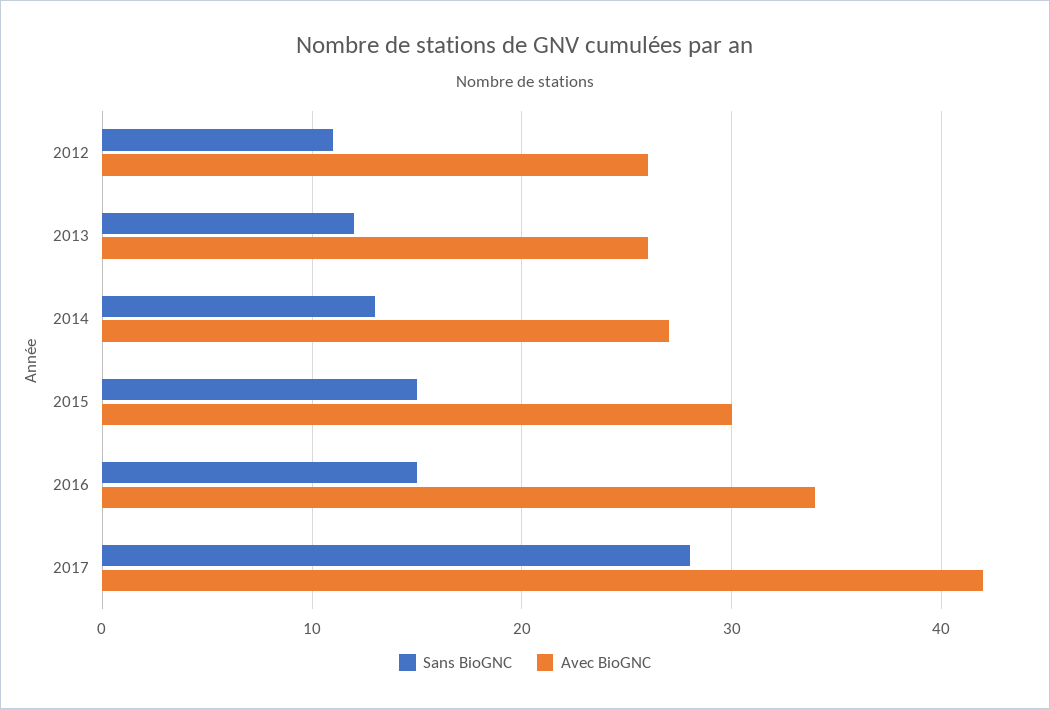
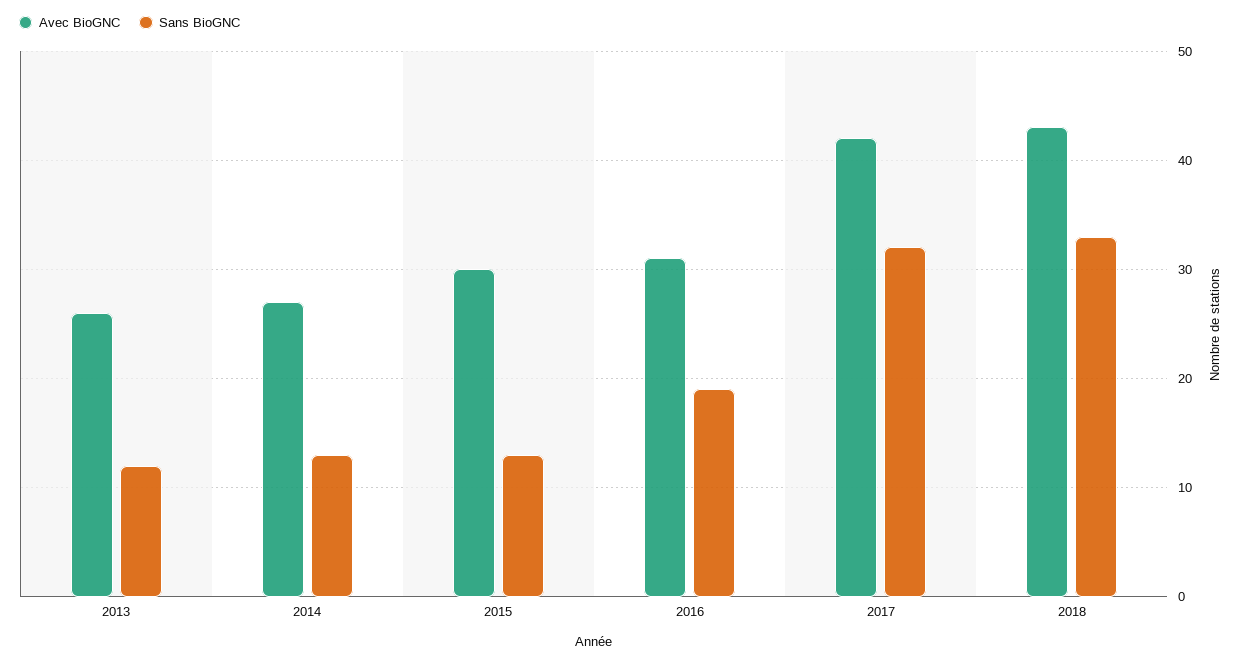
Sans BioGNC, 2012: 11 -> none
Avec BioGNC, 2012: 26 -> none
Sans BioGNC, 2015: 15 -> 13
Sans BioGNC, 2016: 15 -> 19
Avec BioGNC, 2016: 34 -> 31
Sans BioGNC, 2017: 28 -> 32
Avec BioGNC, 2018: none -> 43
Sans BioGNC, 2018: none -> 33

